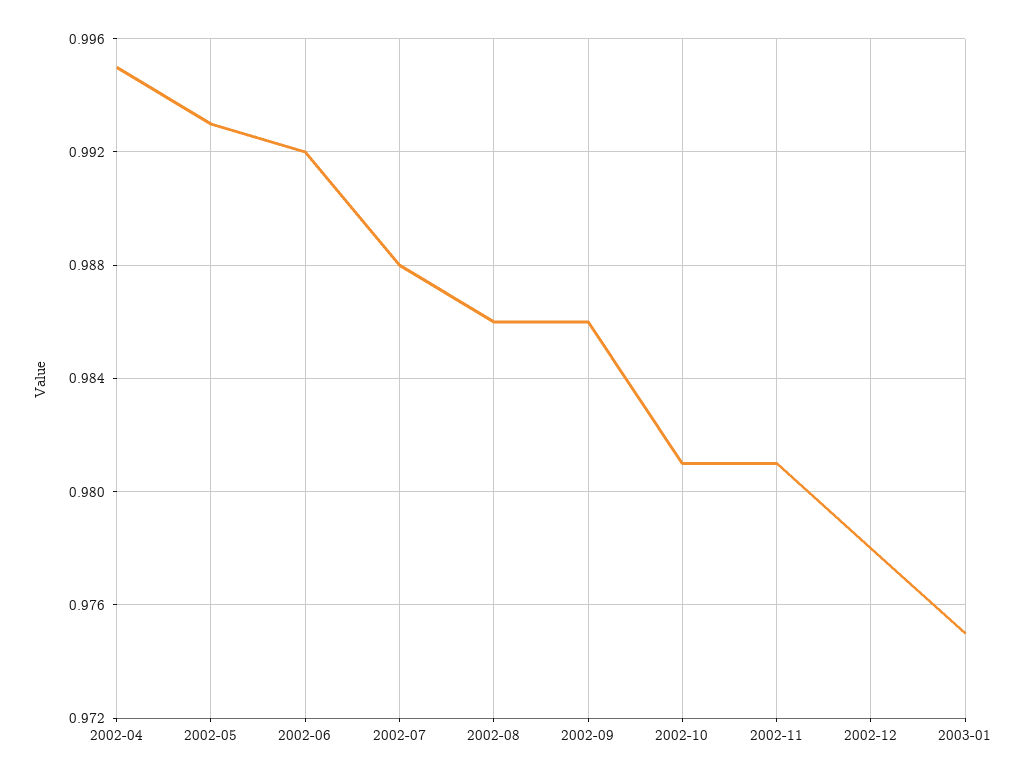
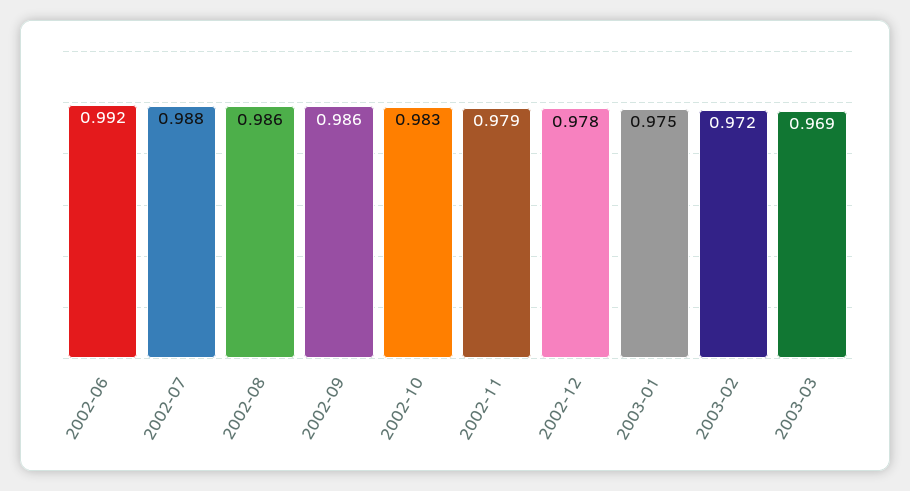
2002-04: 0.995 -> none
2002-05: 0.993 -> none
2002-10: 0.981 -> 0.983
2002-11: 0.981 -> 0.979
2003-02: none -> 0.972
2003-03: none -> 0.969

